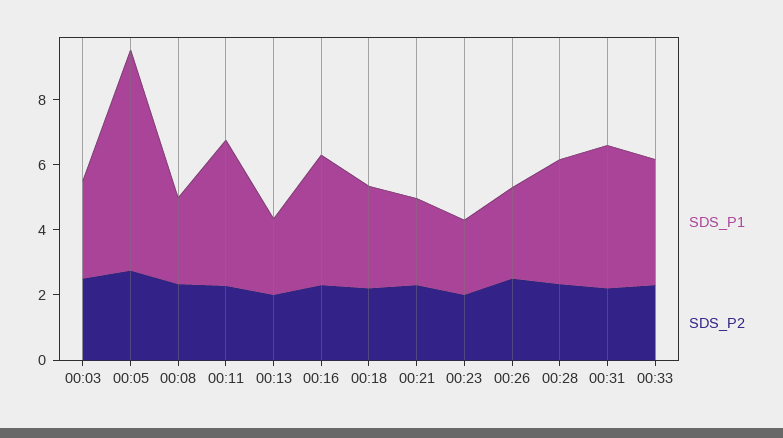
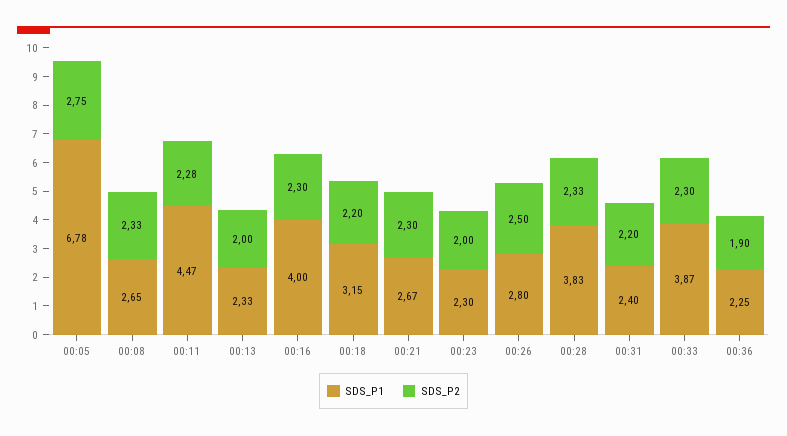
SDS_P1, 00:03: 3 -> none
SDS_P2, 00:03: 2.5 -> none
SDS_P1, 00:31: 4.5 -> 2.4
SDS_P1, 00:36: none -> 2.25
SDS_P2, 00:36: none -> 1.9

